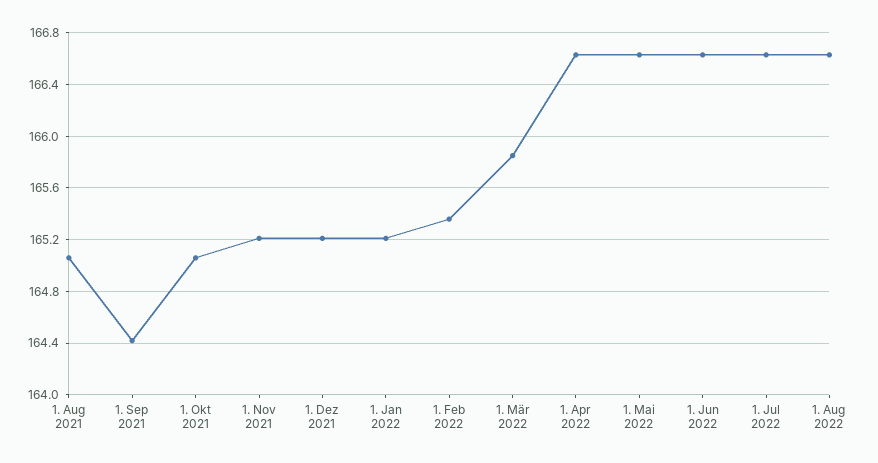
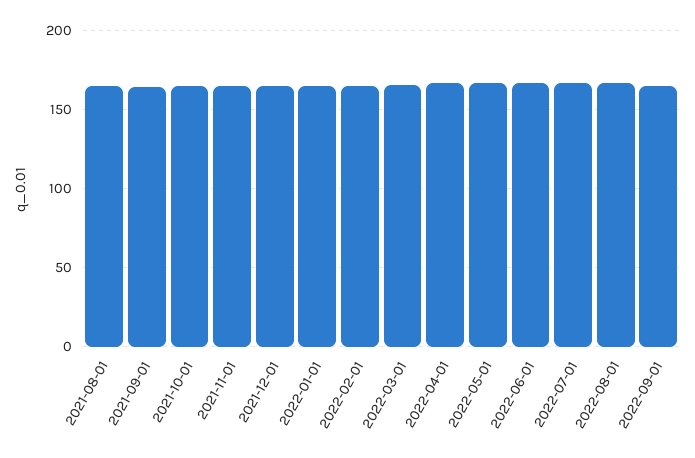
2022-09-01: none -> 165

